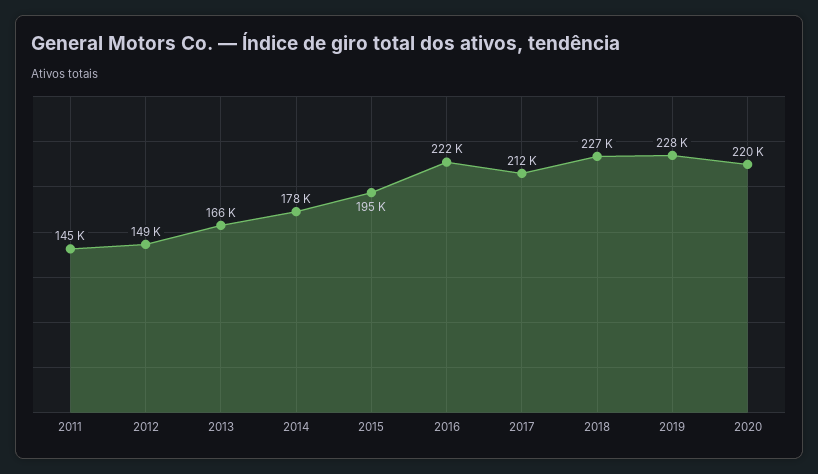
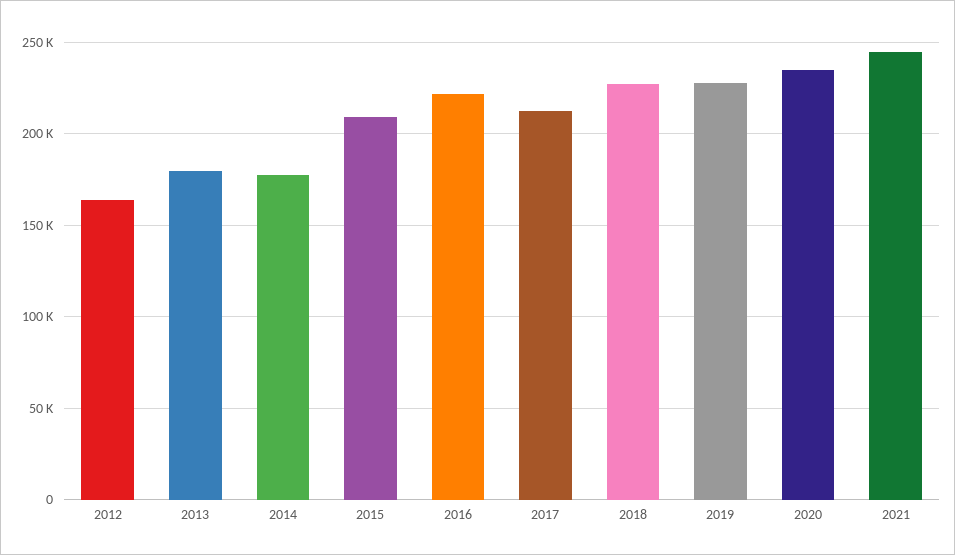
2011: 145000 -> none
2012: 149000 -> 165000
2013: 166000 -> 180000
2015: 195000 -> 210000
2020: 220000 -> 235000
2021: none -> 245000

